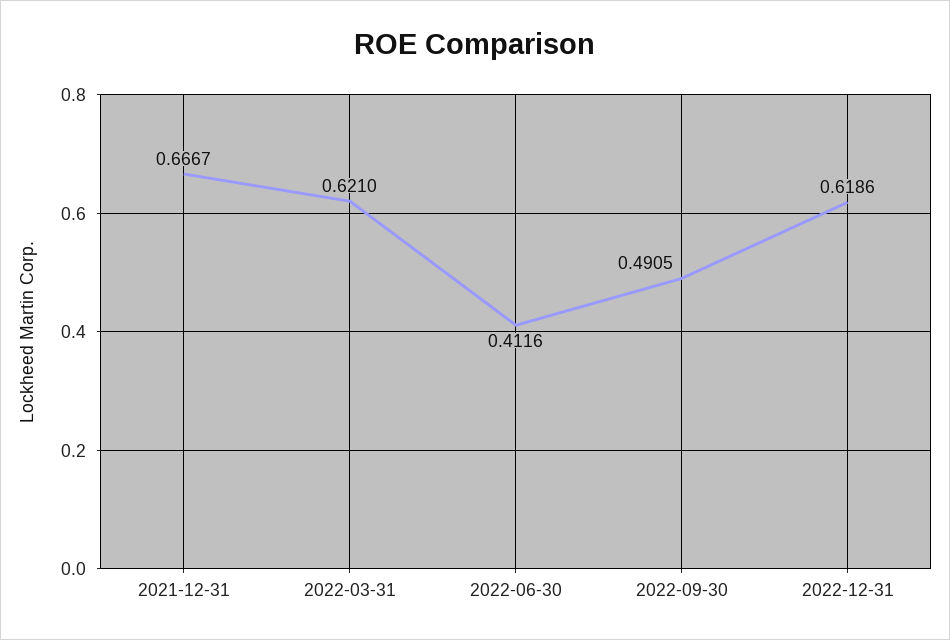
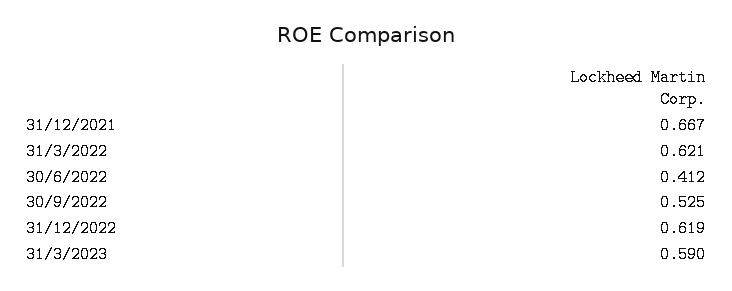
2022-09-30: 0.4905 -> 0.525
31/3/2023: none -> 0.59

